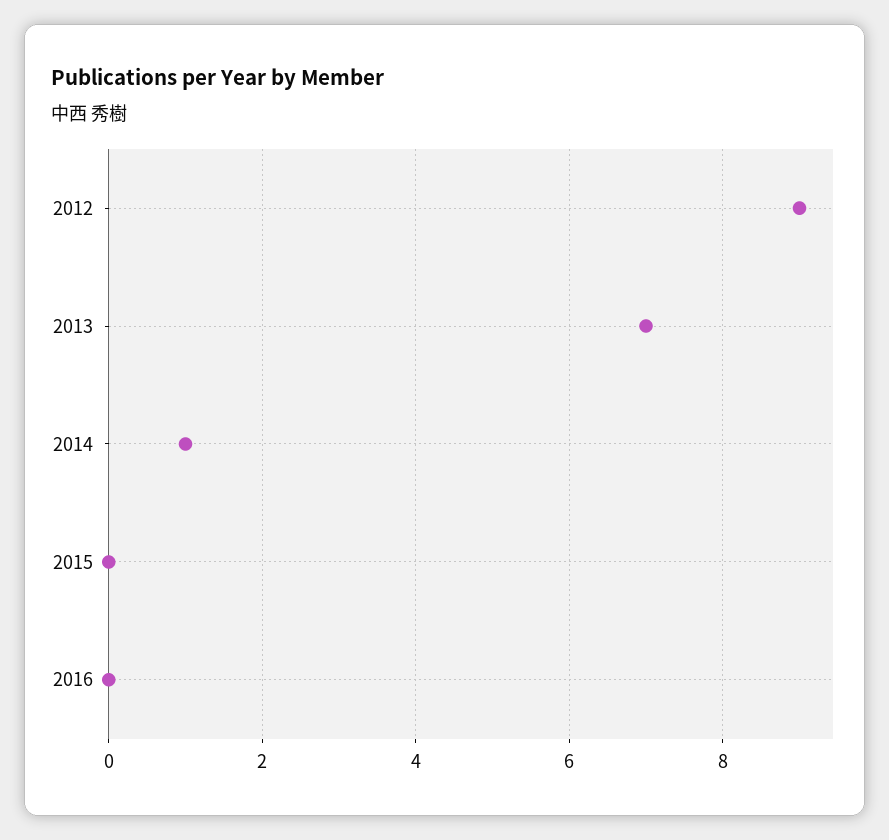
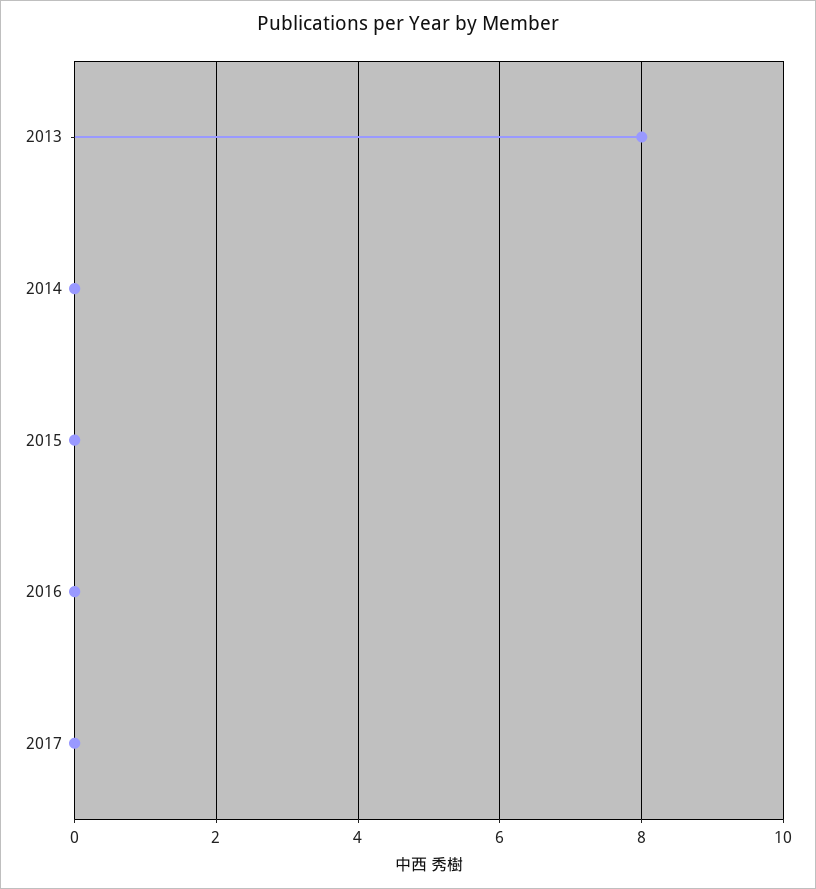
2012: 9 -> none
2013: 7 -> 8
2014: 1 -> 0
2017: none -> 0

